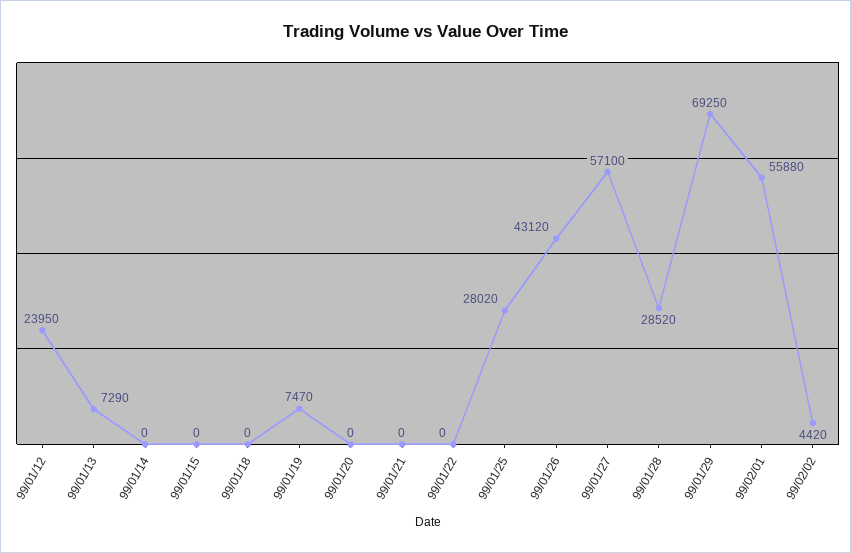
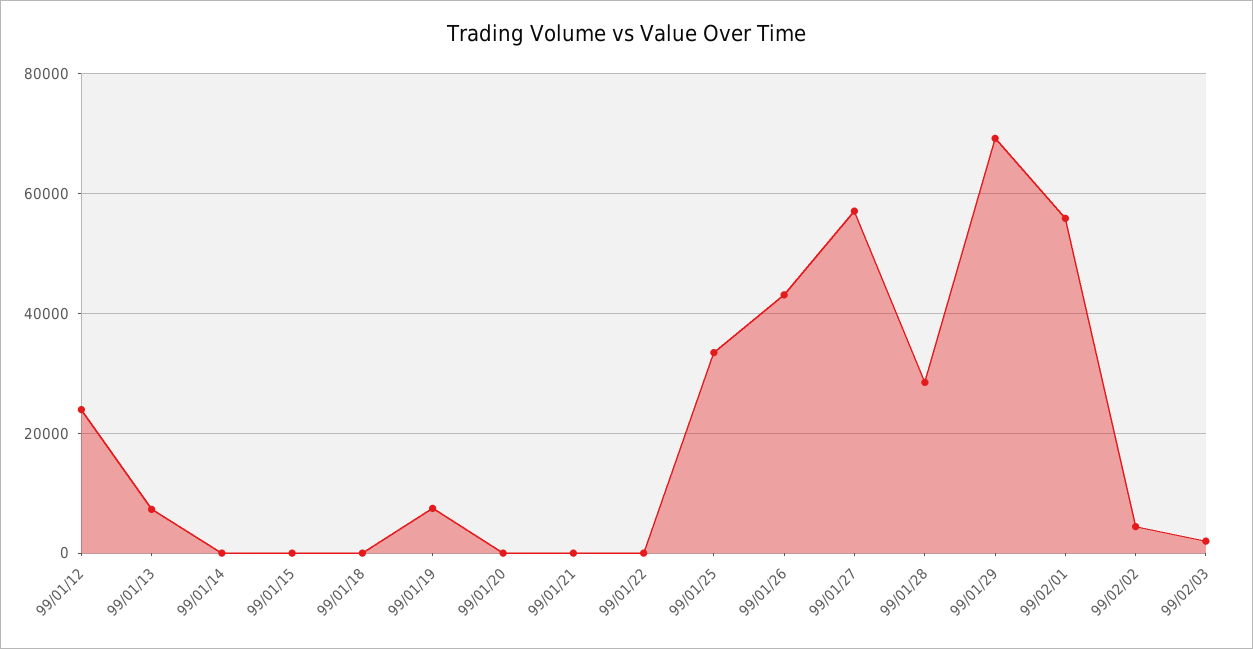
99/01/25: 28020 -> 34000
99/02/03: none -> 2000

